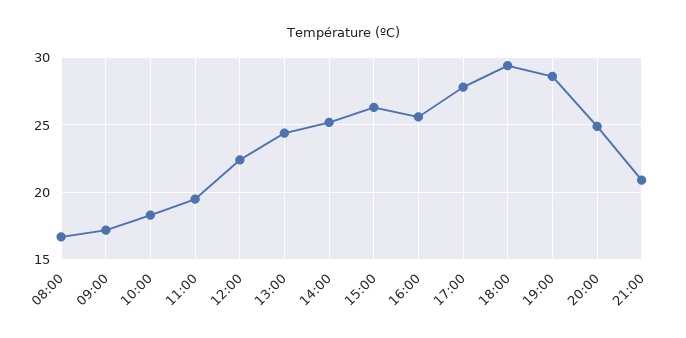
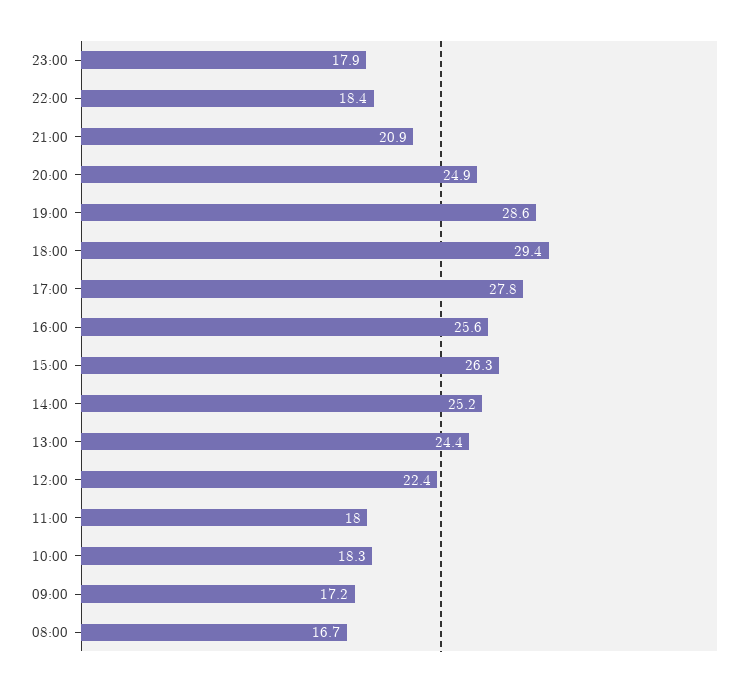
11:00: 19.5 -> 18
23:00: none -> 17.9
22:00: none -> 18.4

